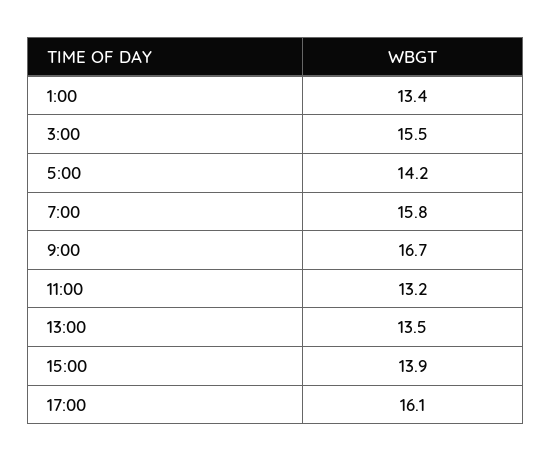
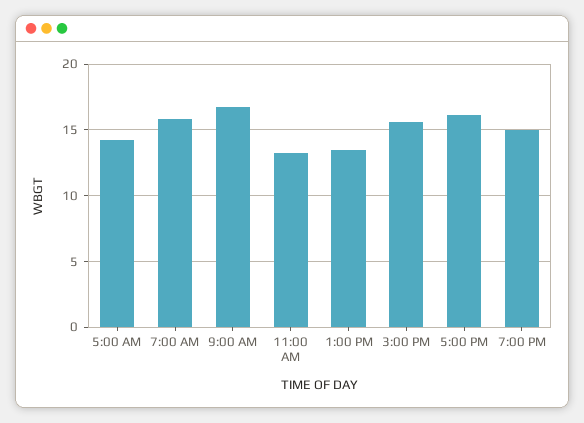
1:00: 13.4 -> none
3:00: 15.5 -> none
15:00: 13.9 -> 15.5
7:00 PM: none -> 15

